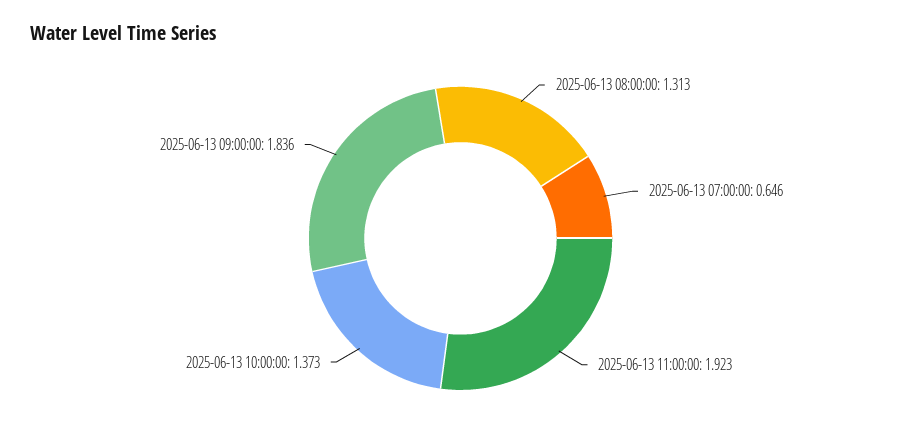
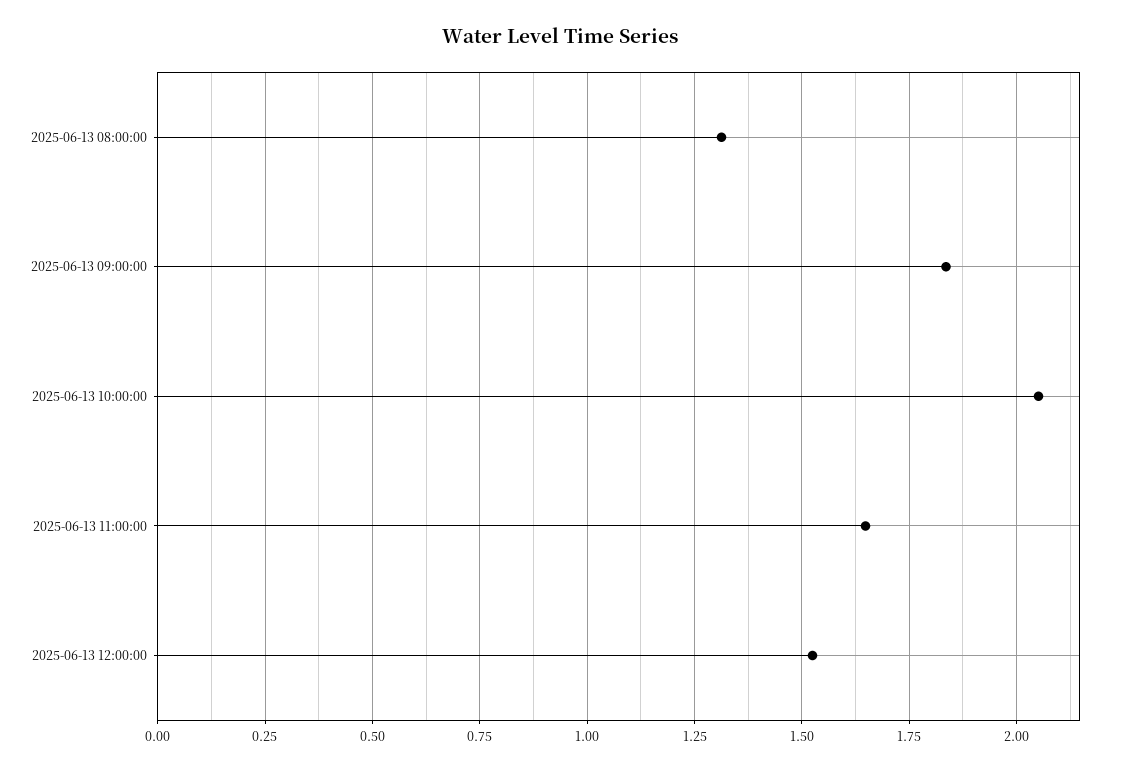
2025-06-13 07:00:00: 0.646 -> none
2025-06-13 11:00:00: 1.923 -> 1.65
2025-06-13 10:00:00: 1.373 -> 2.05
2025-06-13 12:00:00: none -> 1.525

